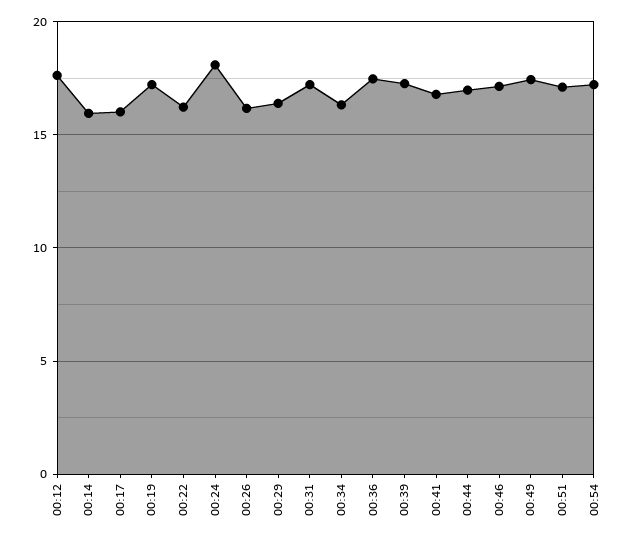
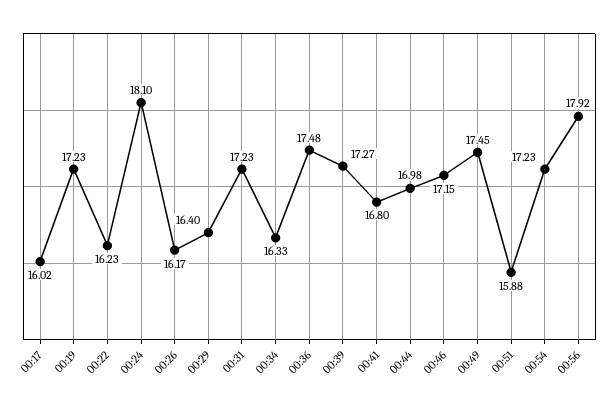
00:12: 17.5 -> none
00:14: 16 -> none
00:51: 17 -> 15.88
00:56: none -> 17.92

